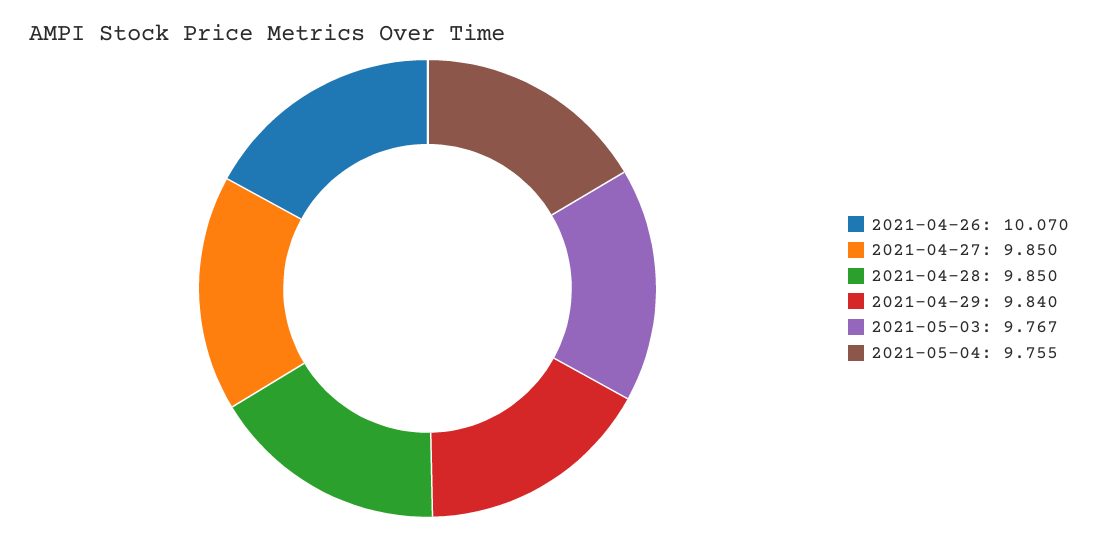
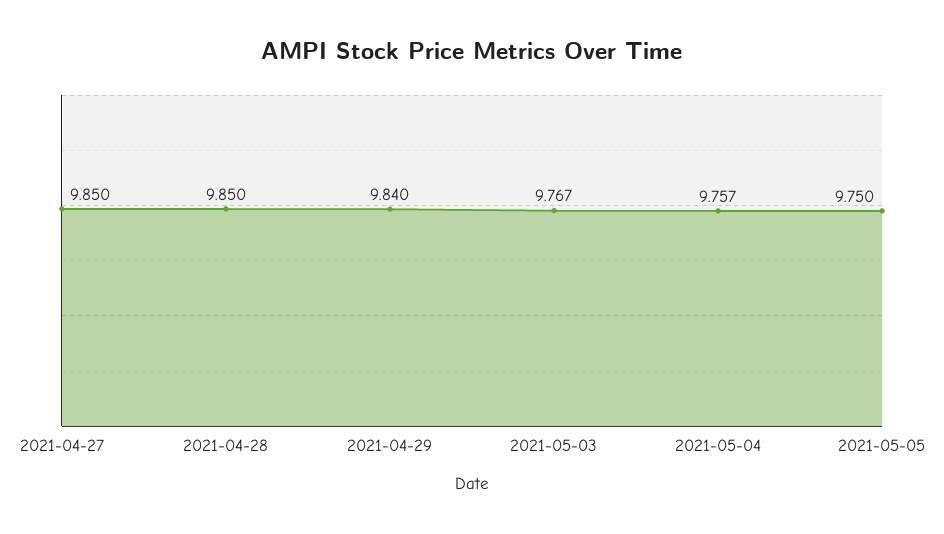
2021-04-26: 10.07 -> none
2021-05-04: 9.755 -> 9.757
2021-05-05: none -> 9.75

